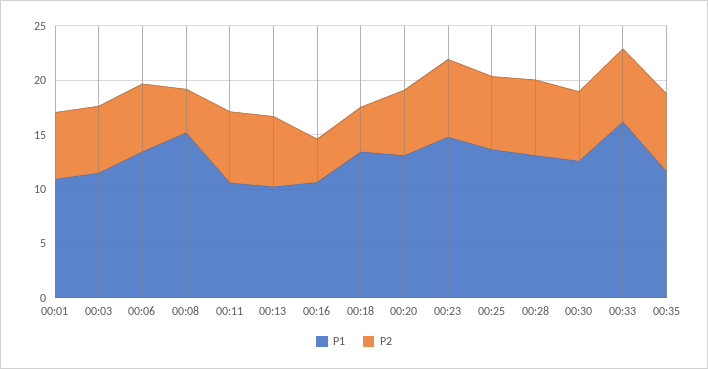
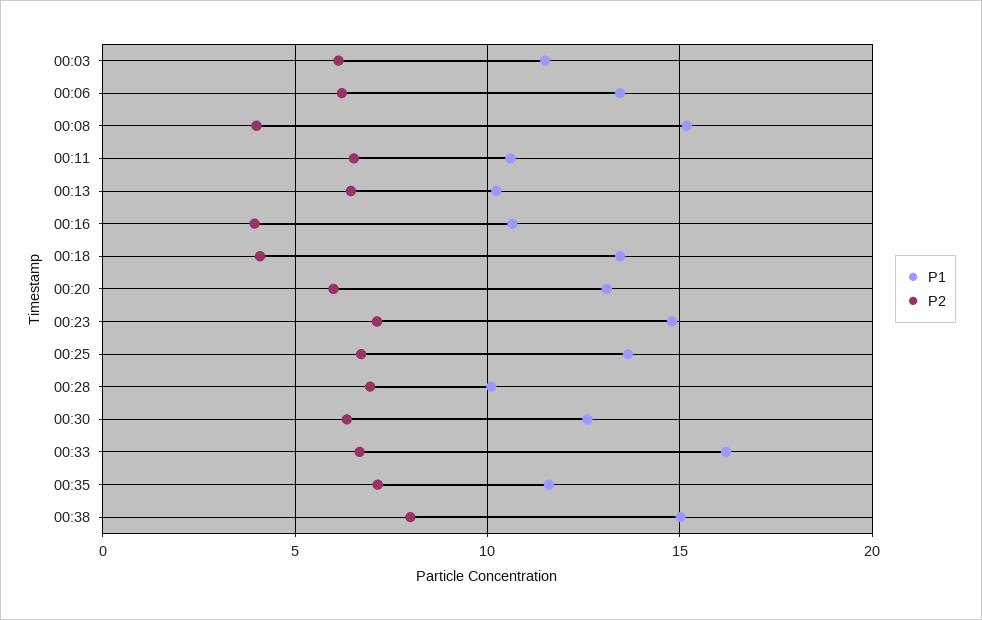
P1, 00:01: 11 -> none
P2, 00:01: 6 -> none
P1, 00:28: 13 -> 10
P1, 00:38: none -> 15
P2, 00:38: none -> 8

